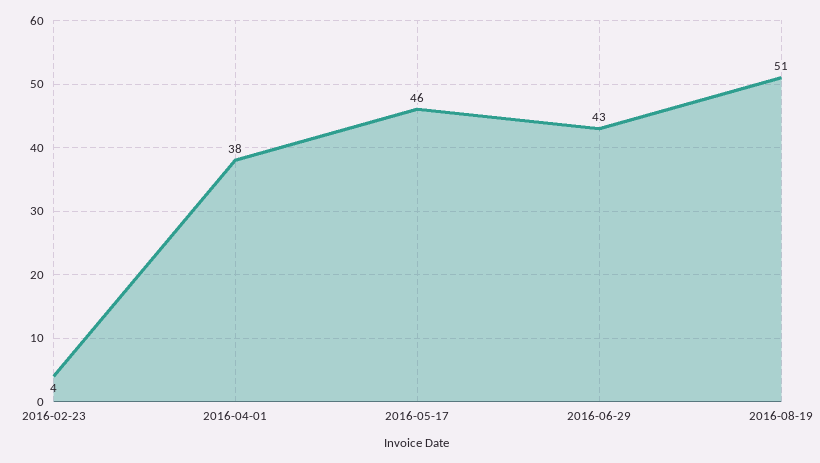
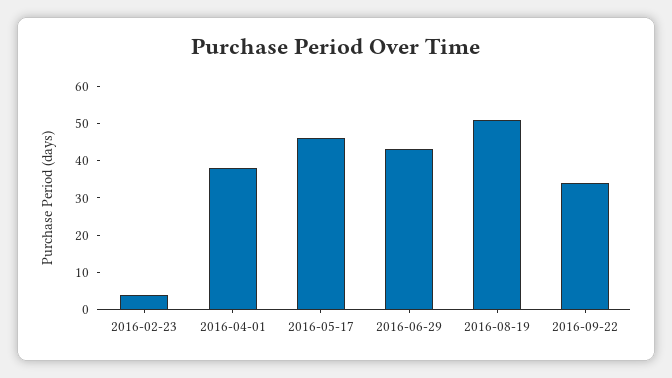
2016-09-22: none -> 35

